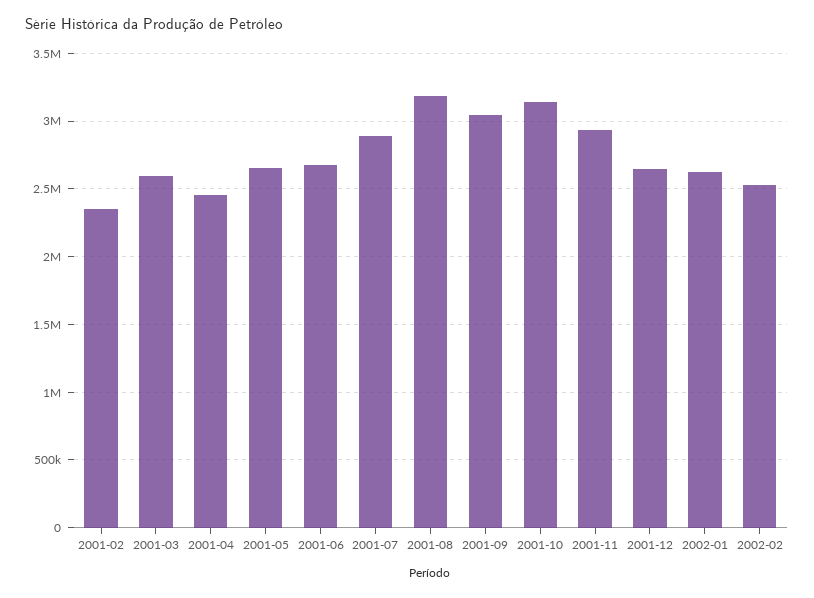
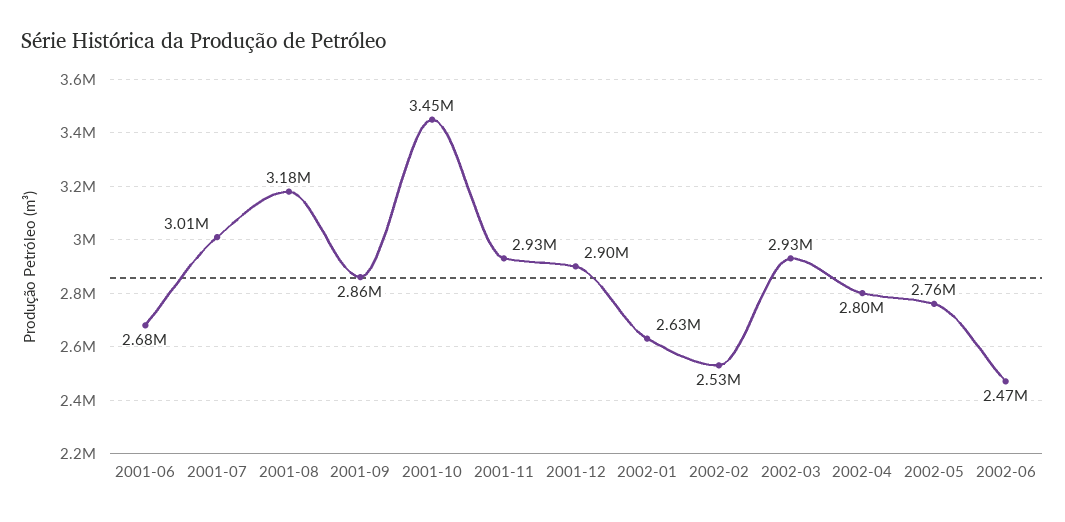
2001-02: 2350000 -> none
2001-03: 2600000 -> none
2001-04: 2450000 -> none
2001-05: 2650000 -> none
2001-07: 2900000 -> 3010000
2001-09: 3050000 -> 2860000
2001-10: 3150000 -> 3450000
2001-12: 2650000 -> 2900000
2002-03: none -> 2930000
2002-04: none -> 2800000
2002-05: none -> 2760000
2002-06: none -> 2470000

